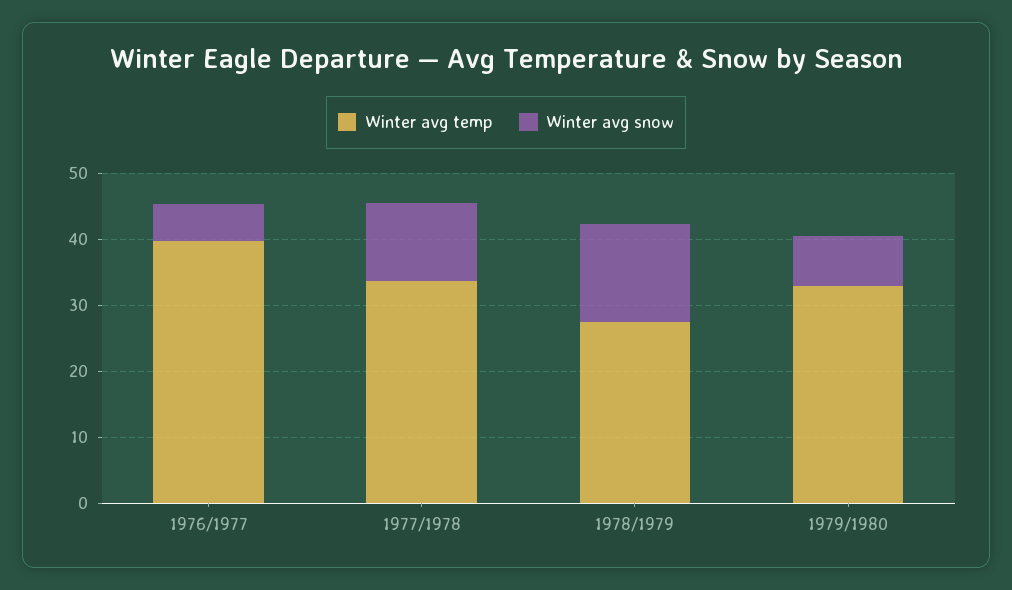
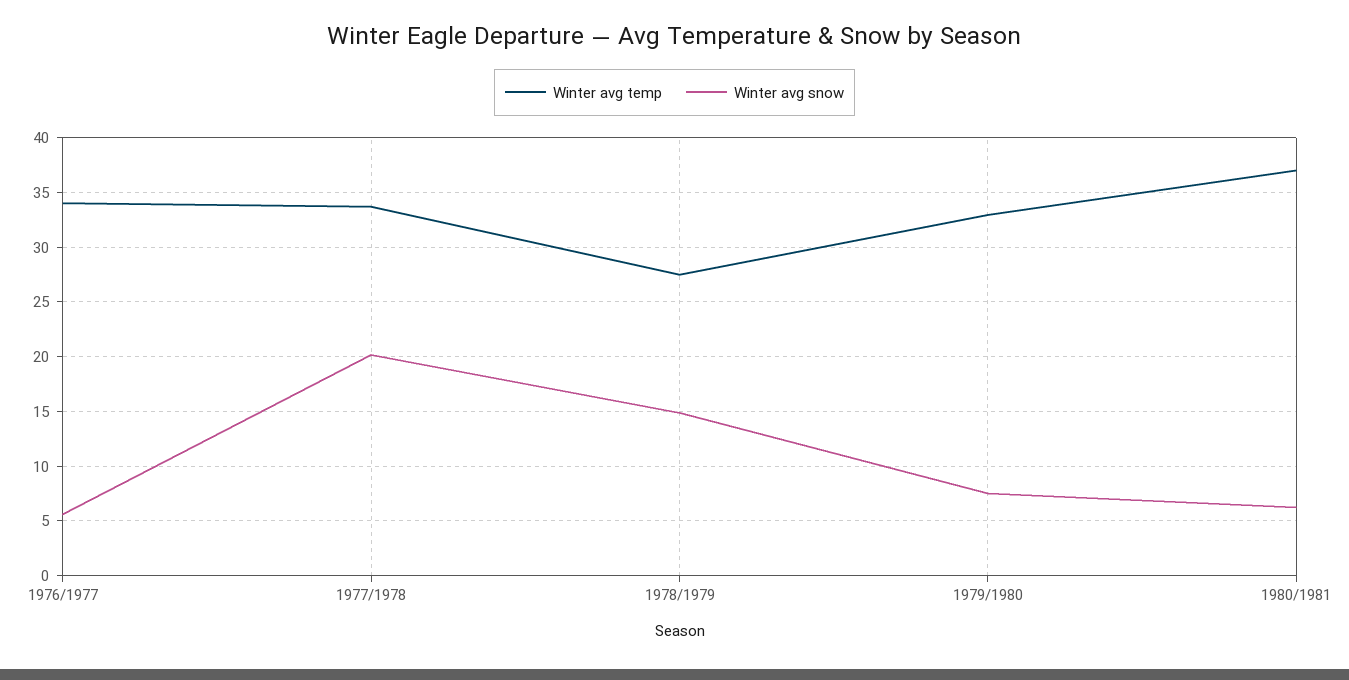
Winter avg temp, 1976/1977: 40 -> 34
Winter avg snow, 1977/1978: 12 -> 20
Winter avg temp, 1980/1981: none -> 37
Winter avg snow, 1980/1981: none -> 6

